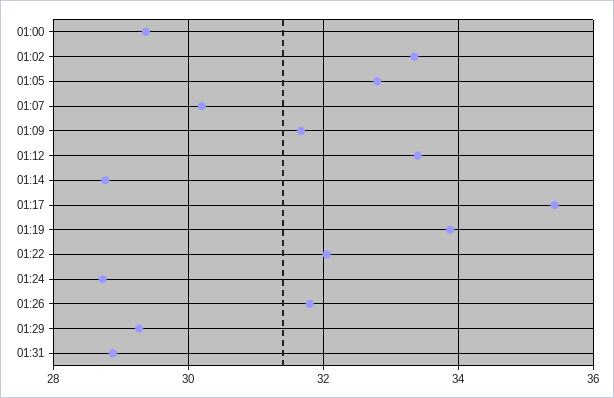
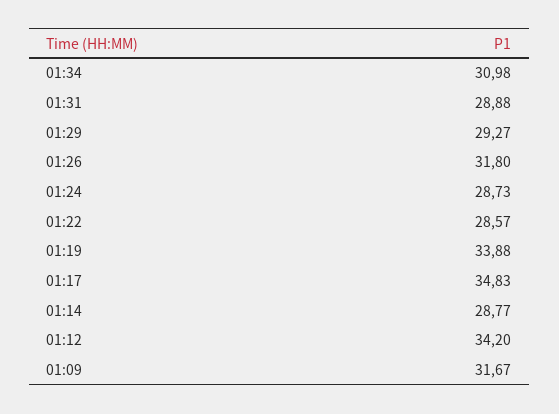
01:00: 29.4 -> none
01:02: 33.4 -> none
01:05: 32.8 -> none
01:07: 30.2 -> none
01:12: 33.4 -> 34.2
01:17: 35.4 -> 34.83
01:22: 32 -> 28.57
01:34: none -> 30.98

